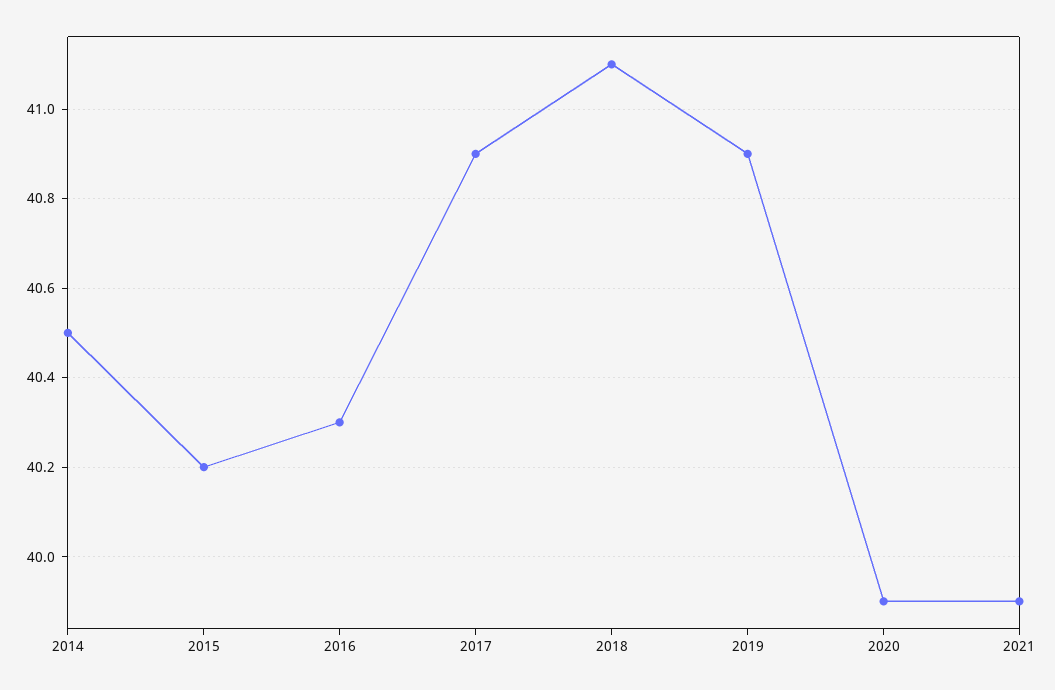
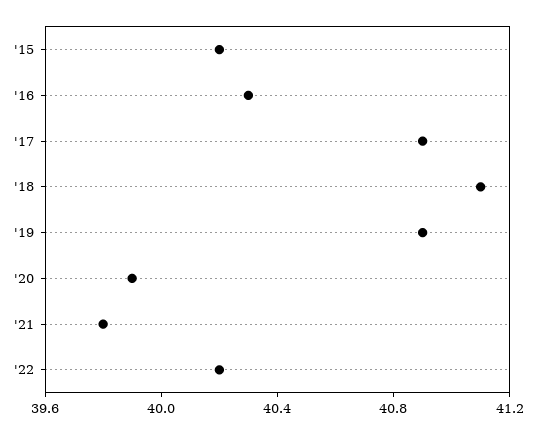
2014: 40.5 -> none
2021: 39.9 -> 39.8
'22: none -> 40.2

